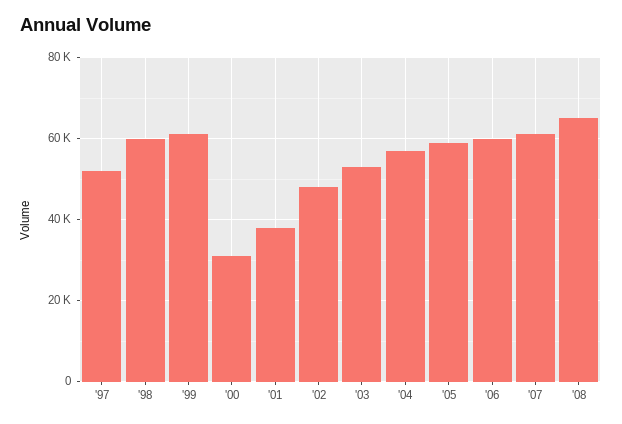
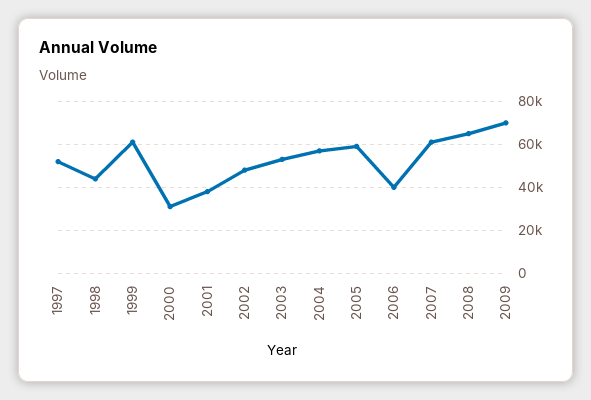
'98: 60000 -> 45000
'06: 60000 -> 40000
2009: none -> 70000

